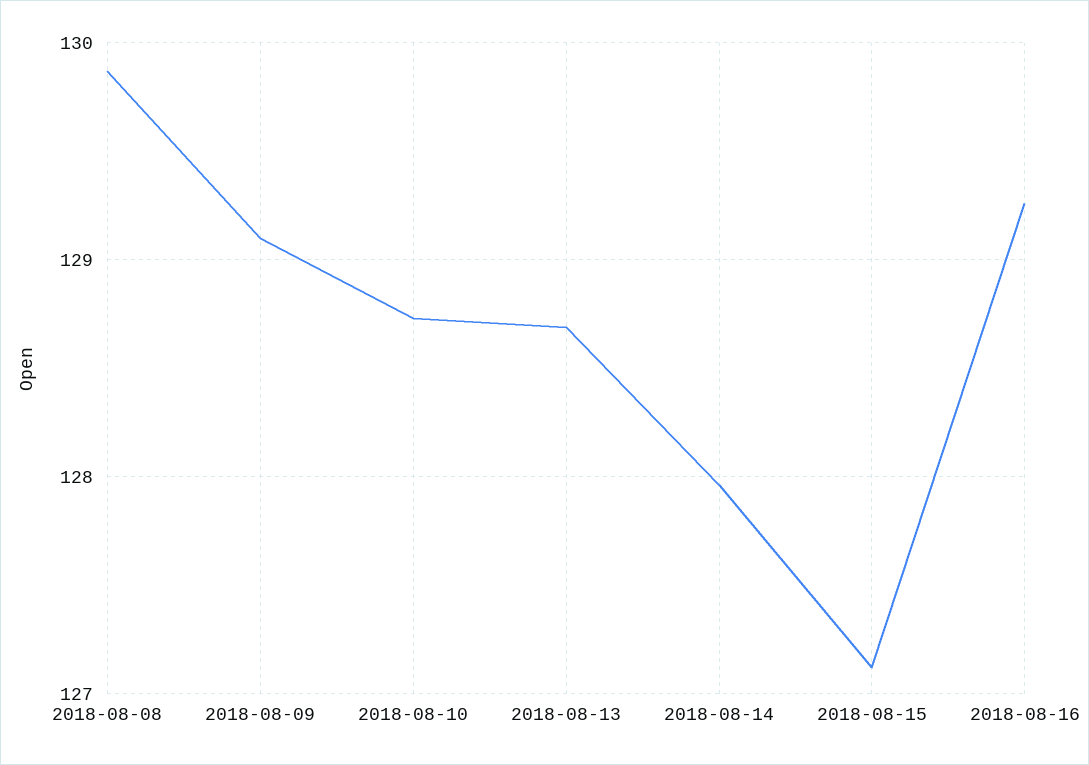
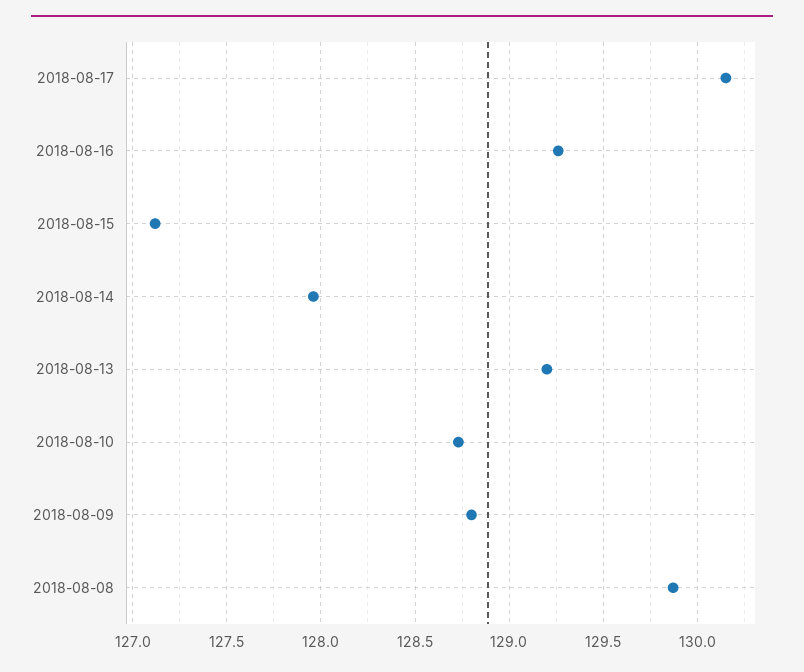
2018-08-09: 129.1 -> 128.8
2018-08-13: 128.7 -> 129.2
2018-08-17: none -> 130.15

